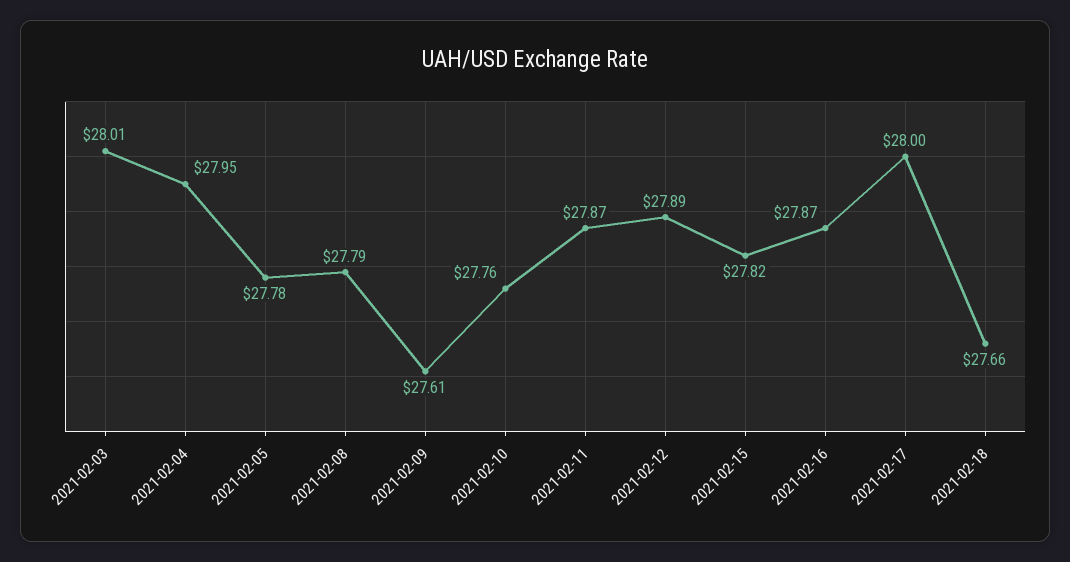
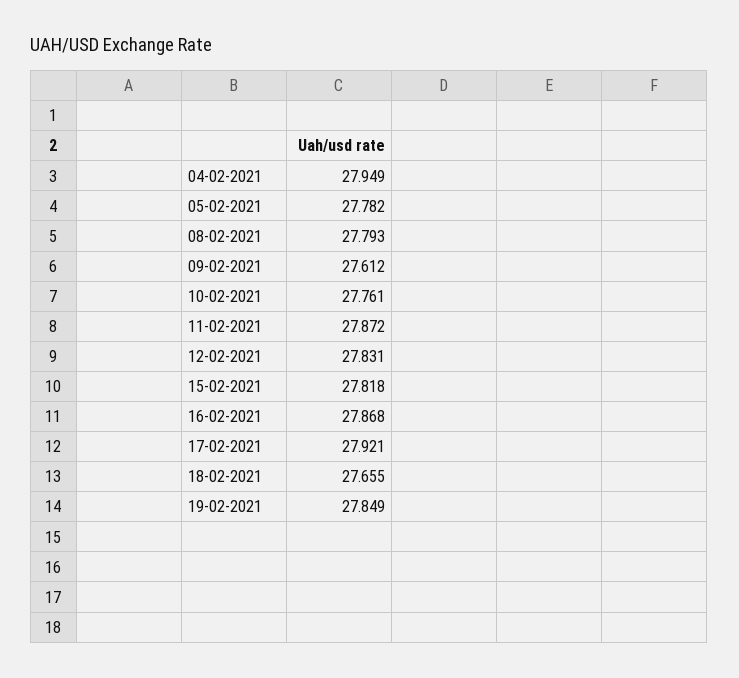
2021-02-03: 28.01 -> none
2021-02-12: 27.89 -> 27.831
2021-02-17: 28 -> 27.921
19-02-2021: none -> 27.849

